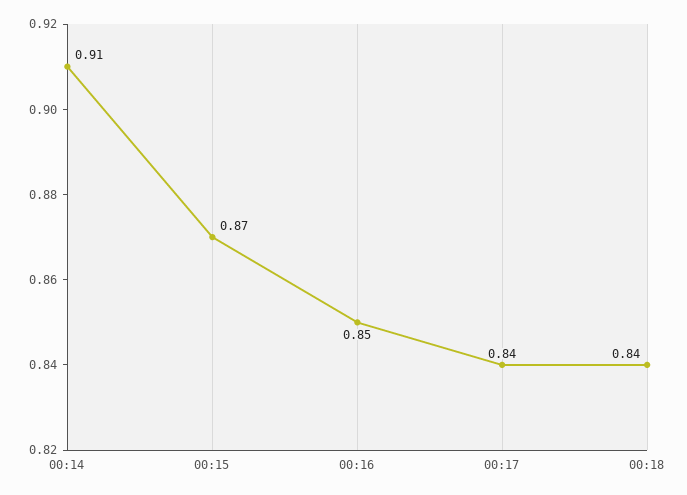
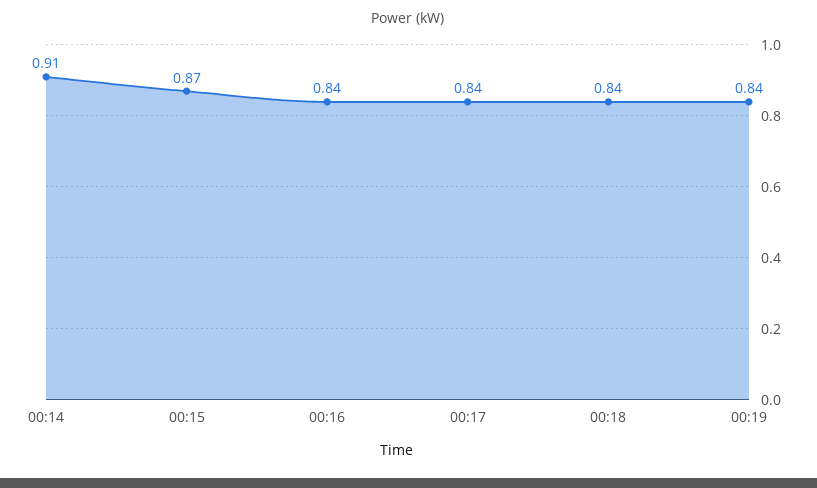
00:16: 0.85 -> 0.84
00:19: none -> 0.84

